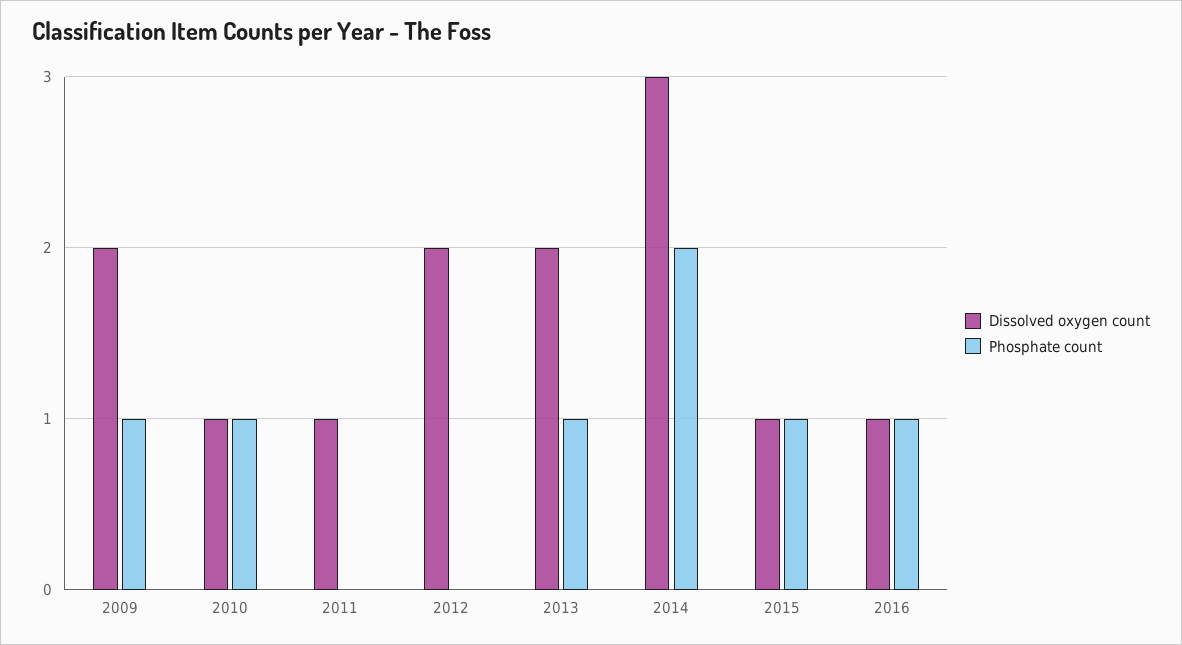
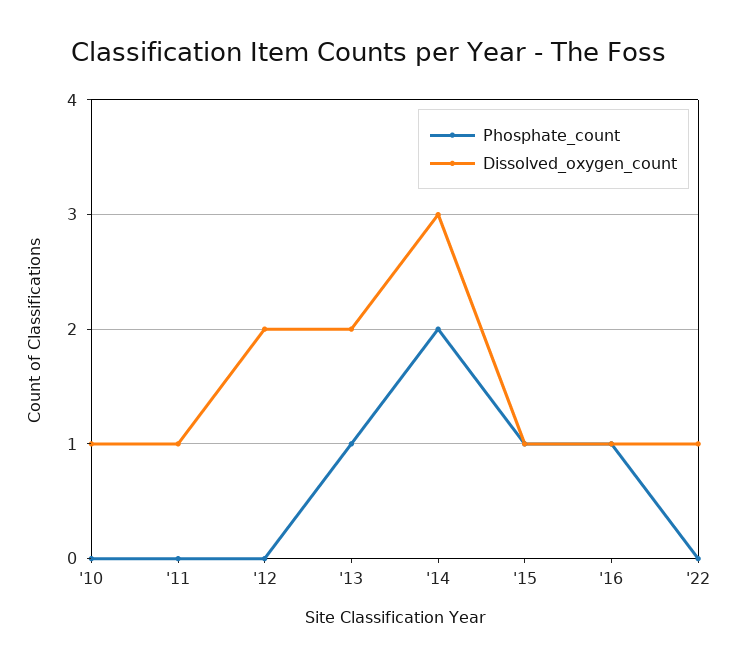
Dissolved oxygen count, 2009: 2 -> none
Phosphate count, 2009: 1 -> none
Phosphate count, 2010: 1 -> 0
Phosphate count, '22: none -> 0
Dissolved oxygen count, '22: none -> 1

